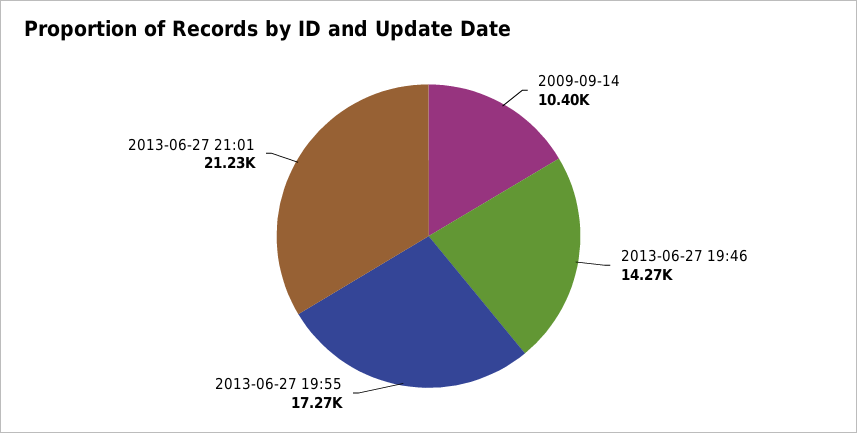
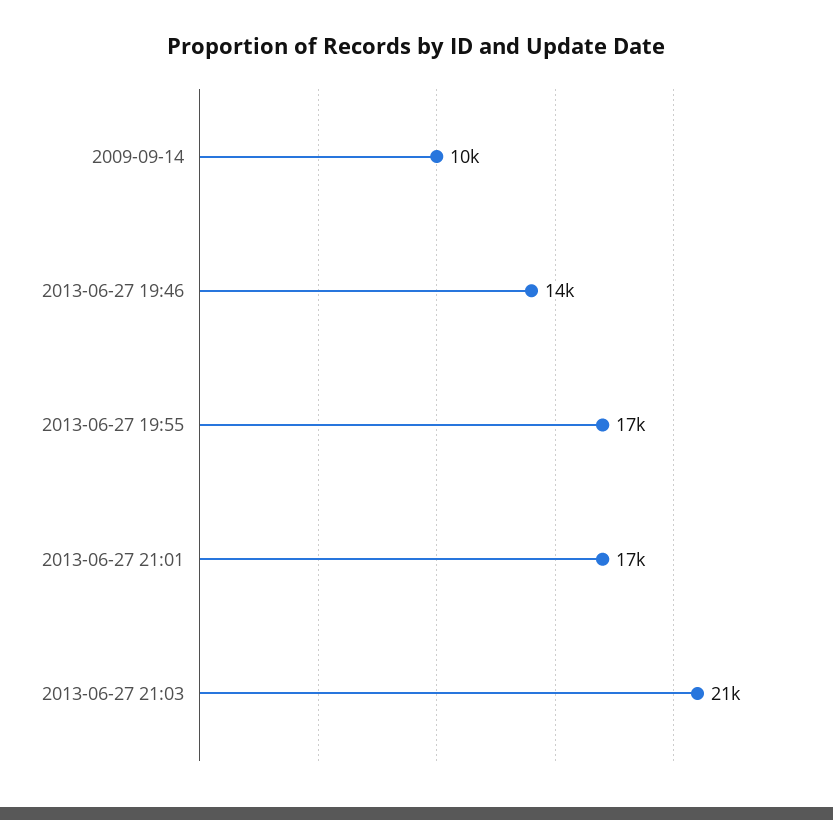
2013-06-27 21:01: 21230 -> 17000
2013-06-27 21:03: none -> 21000

